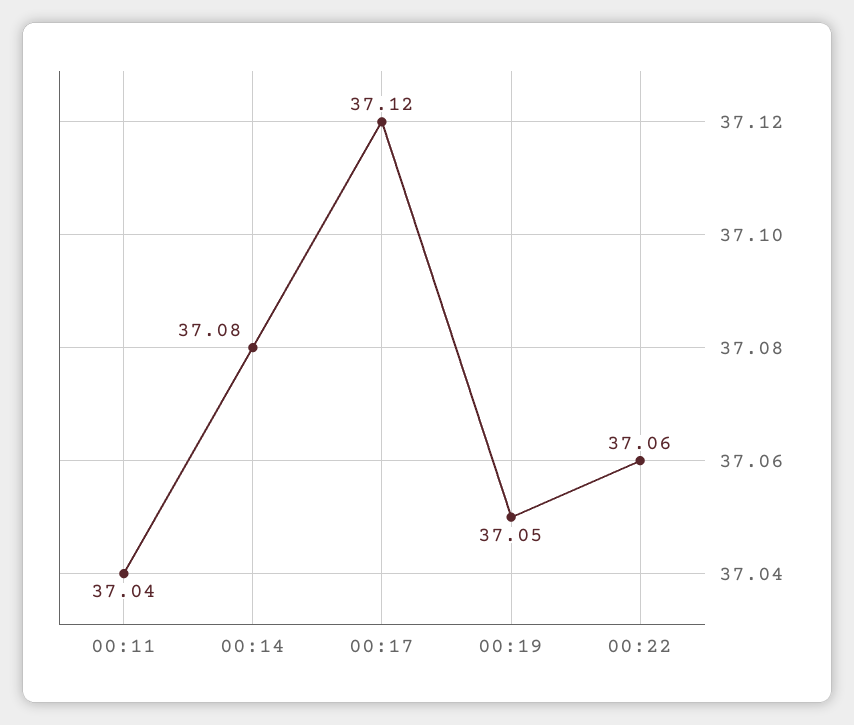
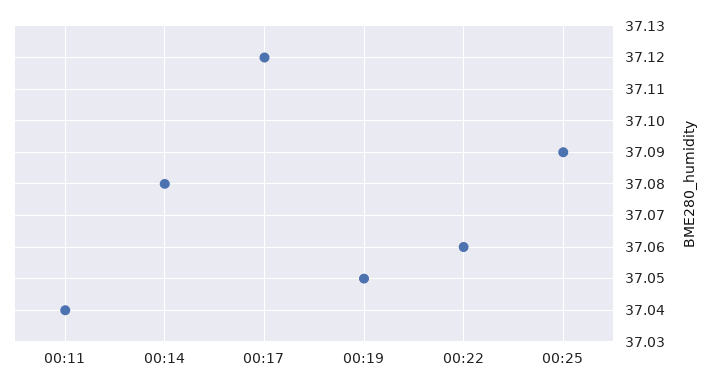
00:25: none -> 37.09

